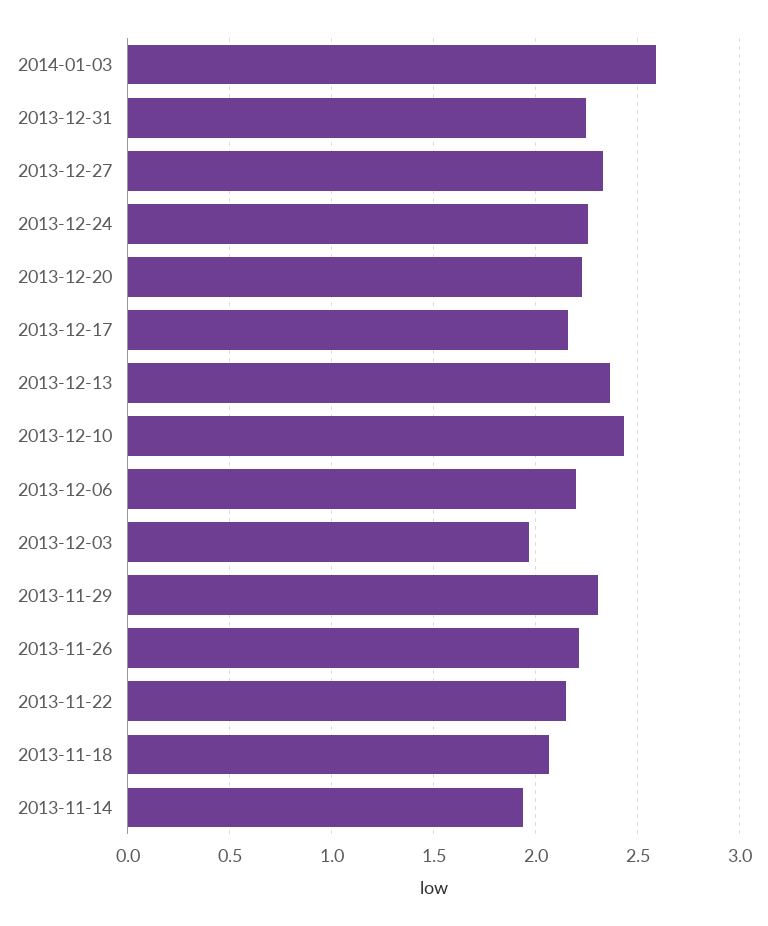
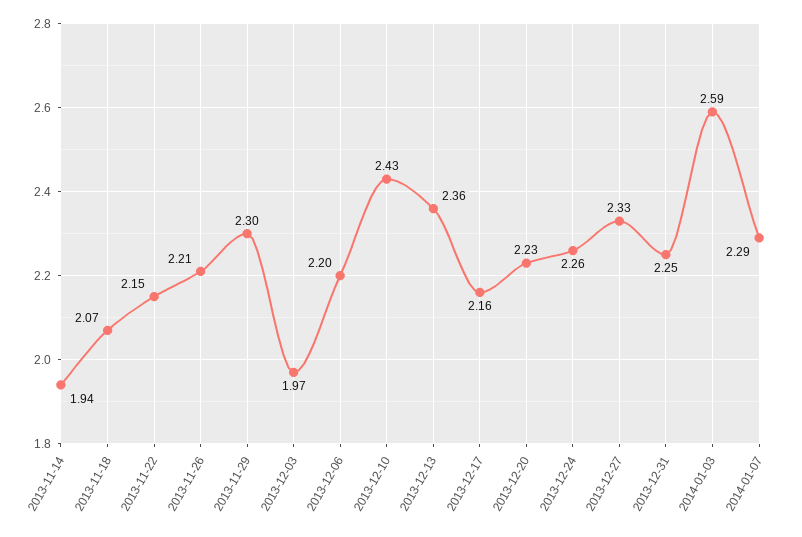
2014-01-07: none -> 2.29

